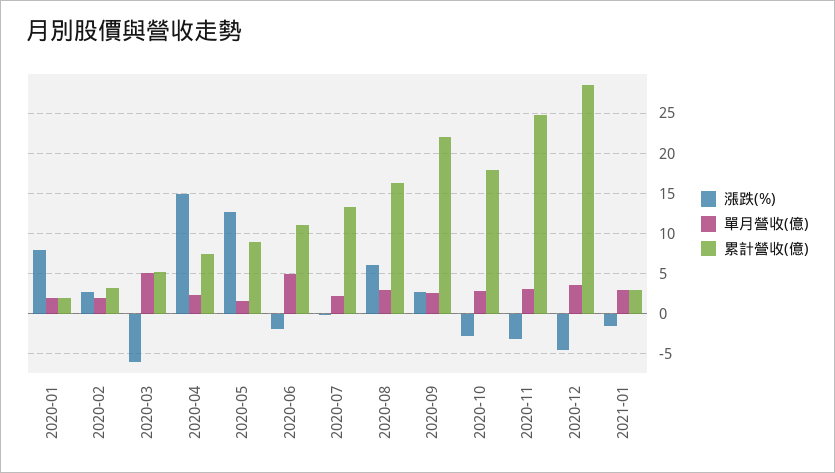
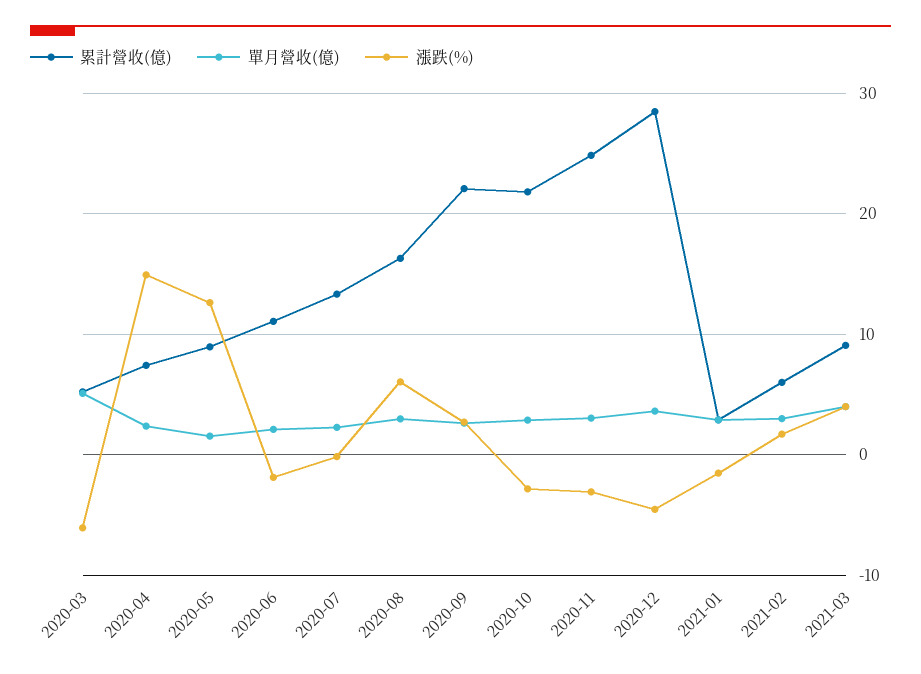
漲跌(%), 2020-01: 8 -> none
單月營收(億), 2020-01: 2 -> none
累計營收(億), 2020-01: 2 -> none
漲跌(%), 2020-02: 3 -> none
單月營收(億), 2020-02: 2 -> none
累計營收(億), 2020-02: 3 -> none
單月營收(億), 2020-06: 5 -> 2
累計營收(億), 2020-10: 18 -> 22
累計營收(億), 2021-02: none -> 6
單月營收(億), 2021-02: none -> 3
漲跌(%), 2021-02: none -> 2
累計營收(億), 2021-03: none -> 9
單月營收(億), 2021-03: none -> 4
漲跌(%), 2021-03: none -> 4

